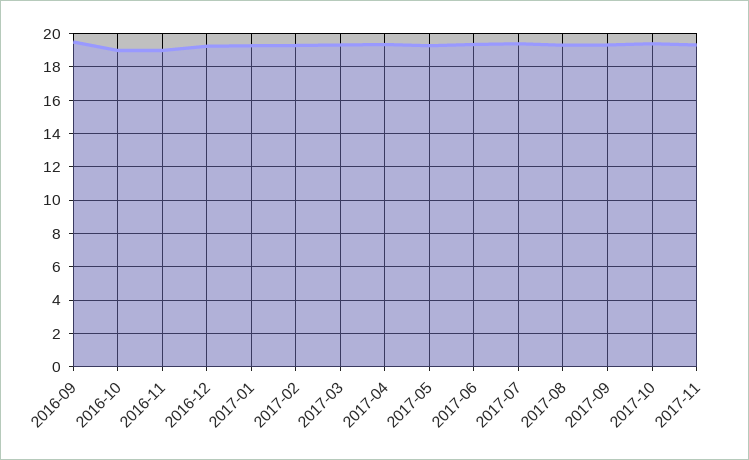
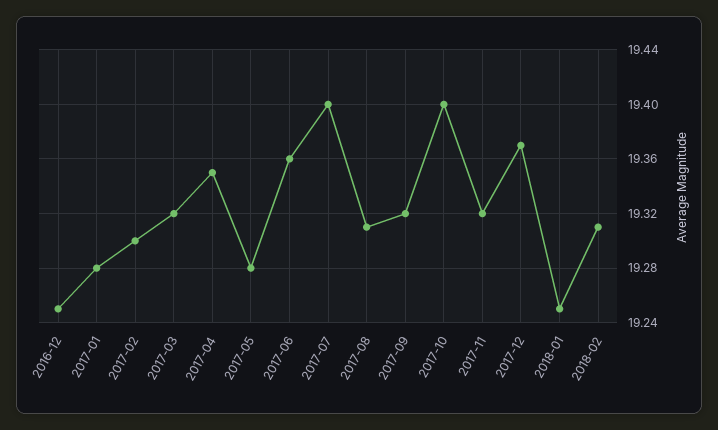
2016-09: 19.5 -> none
2016-10: 19 -> none
2016-11: 19 -> none
2017-12: none -> 19.37
2018-01: none -> 19.25
2018-02: none -> 19.31

